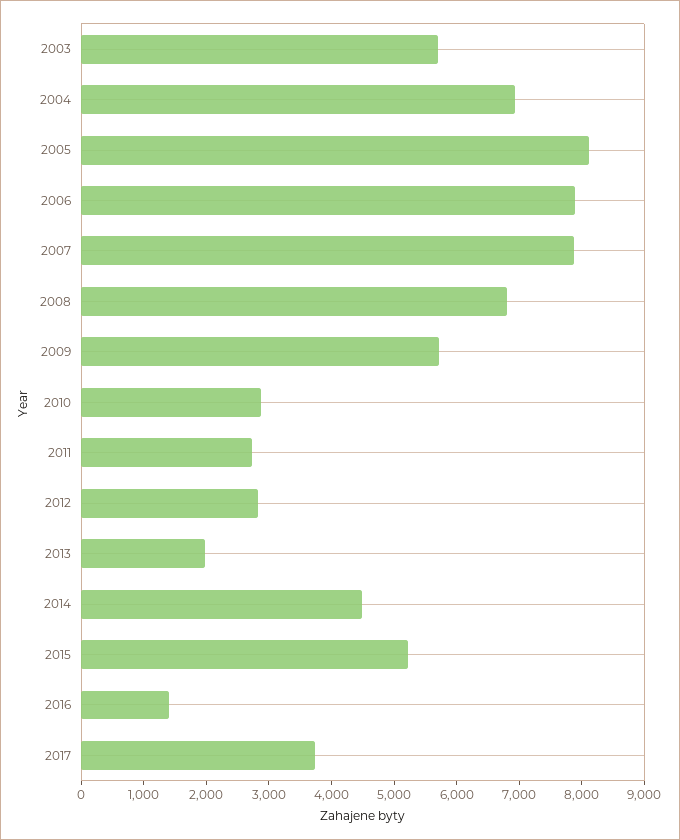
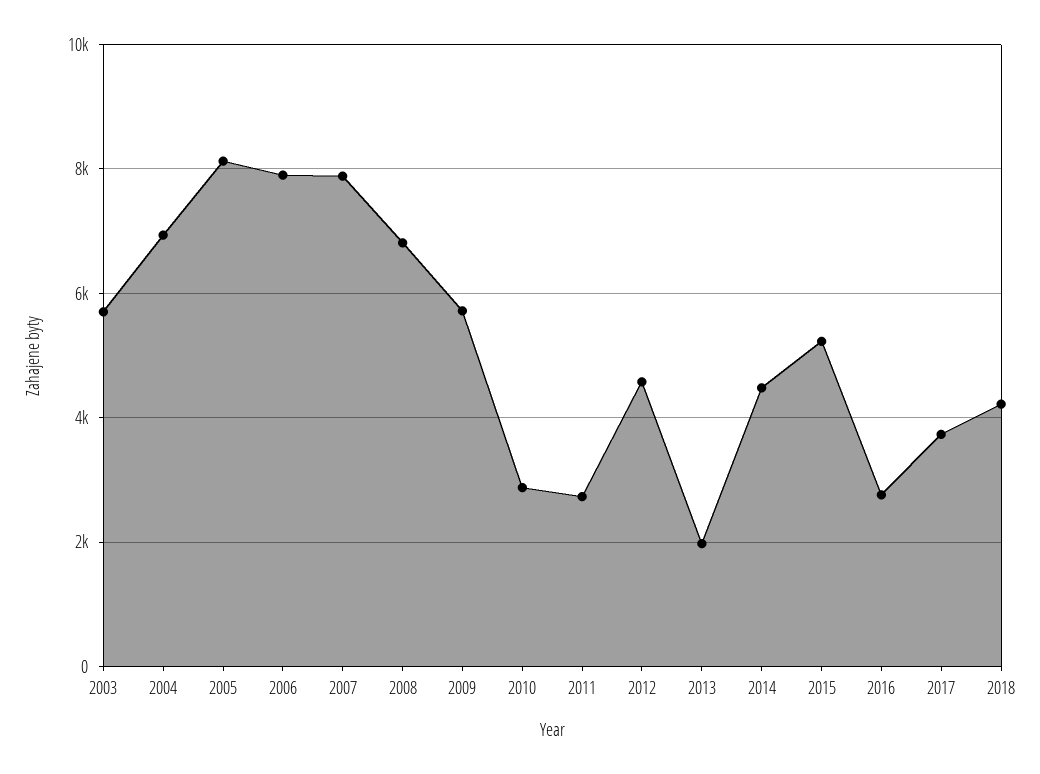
2012: 2800 -> 4600
2016: 1400 -> 2800
2018: none -> 4200

